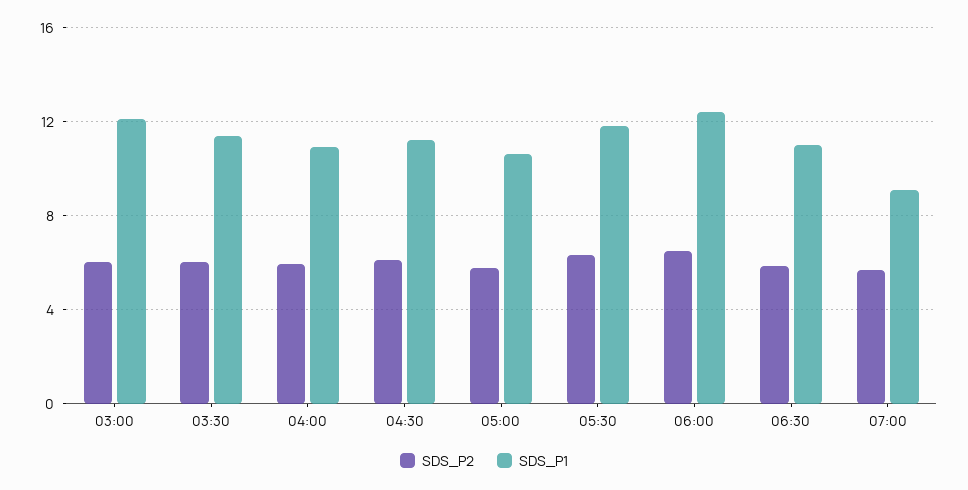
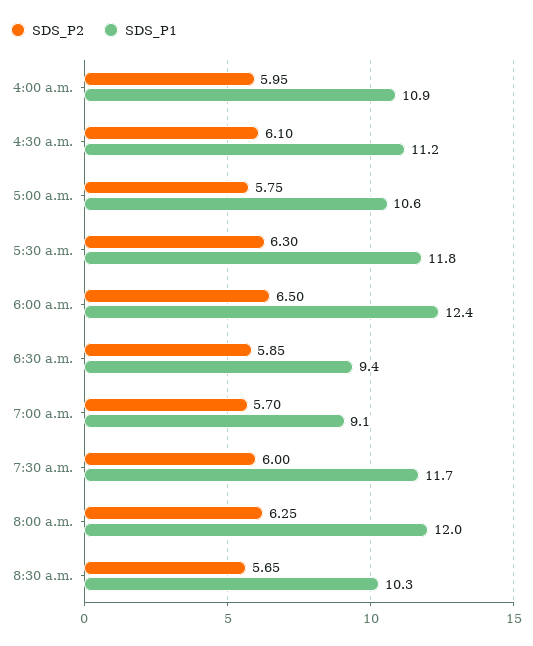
SDS_P2, 03:00: 6 -> none
SDS_P1, 03:00: 12 -> none
SDS_P2, 03:30: 6 -> none
SDS_P1, 03:30: 11.5 -> none
SDS_P1, 06:30: 11 -> 9.4
SDS_P2, 7:30 a.m.: none -> 6
SDS_P1, 7:30 a.m.: none -> 11.7
SDS_P2, 8:00 a.m.: none -> 6.25
SDS_P1, 8:00 a.m.: none -> 12
SDS_P2, 8:30 a.m.: none -> 5.65
SDS_P1, 8:30 a.m.: none -> 10.3

